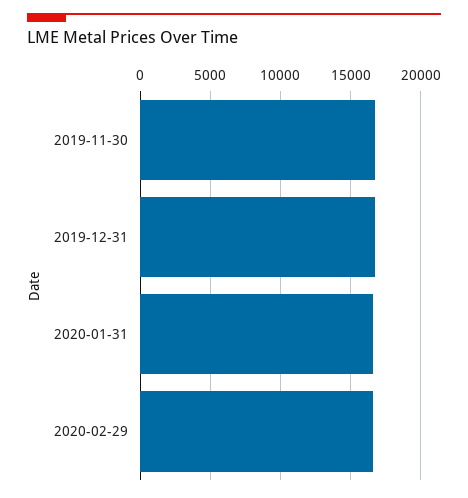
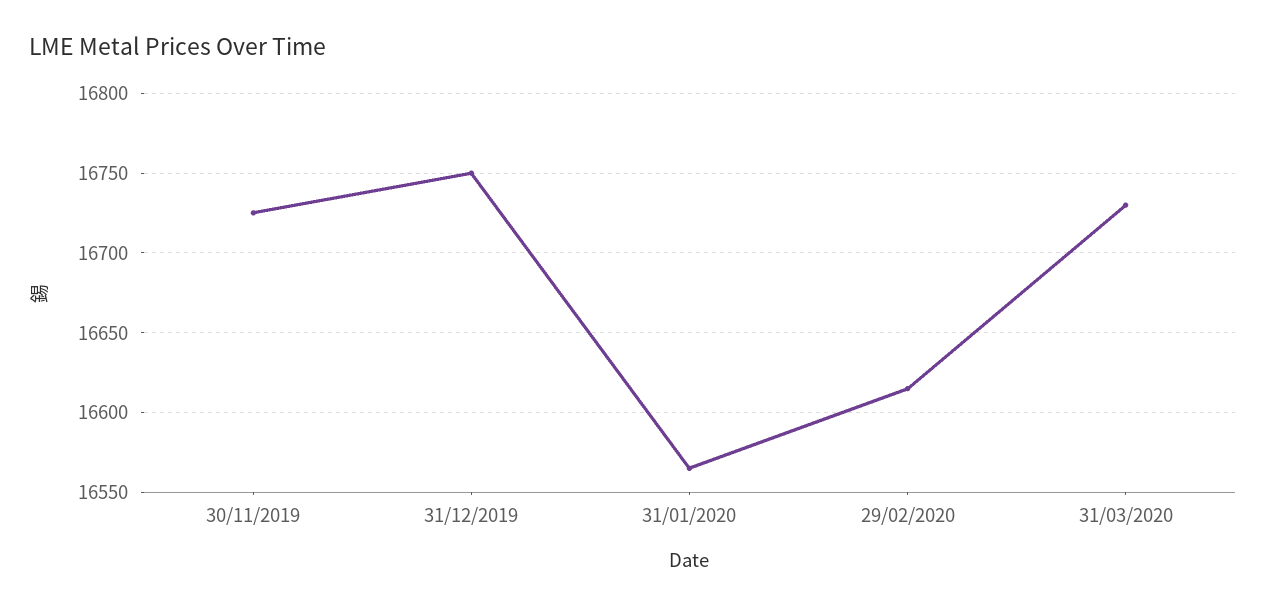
31/03/2020: none -> 16730

